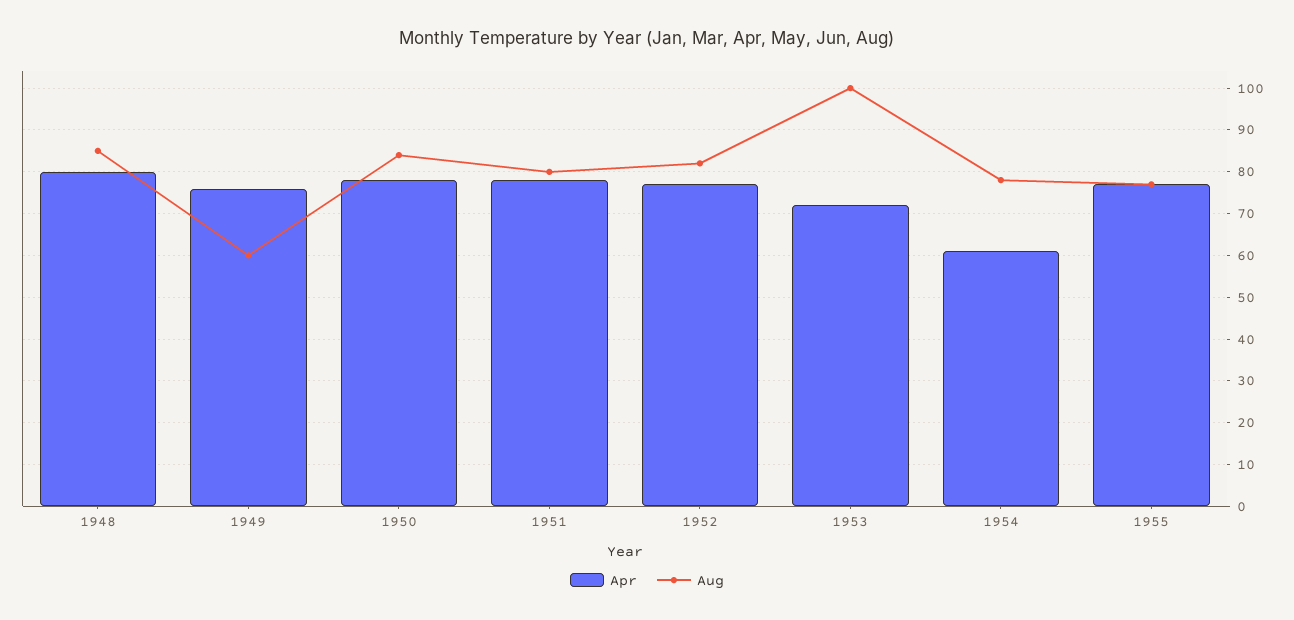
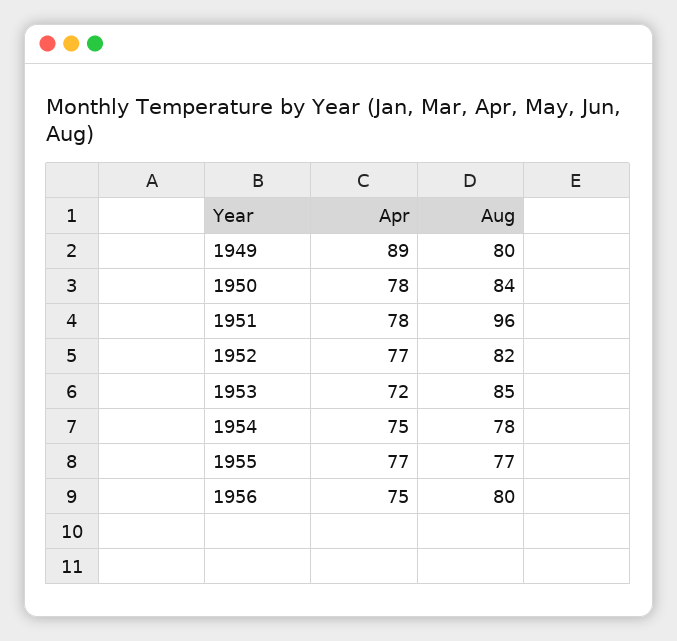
Apr, 1948: 80 -> none
Aug, 1948: 85 -> none
Apr, 1949: 75 -> 89
Aug, 1949: 60 -> 80
Aug, 1951: 80 -> 96
Aug, 1953: 100 -> 85
Apr, 1954: 60 -> 75
Apr, 1956: none -> 75
Aug, 1956: none -> 80

